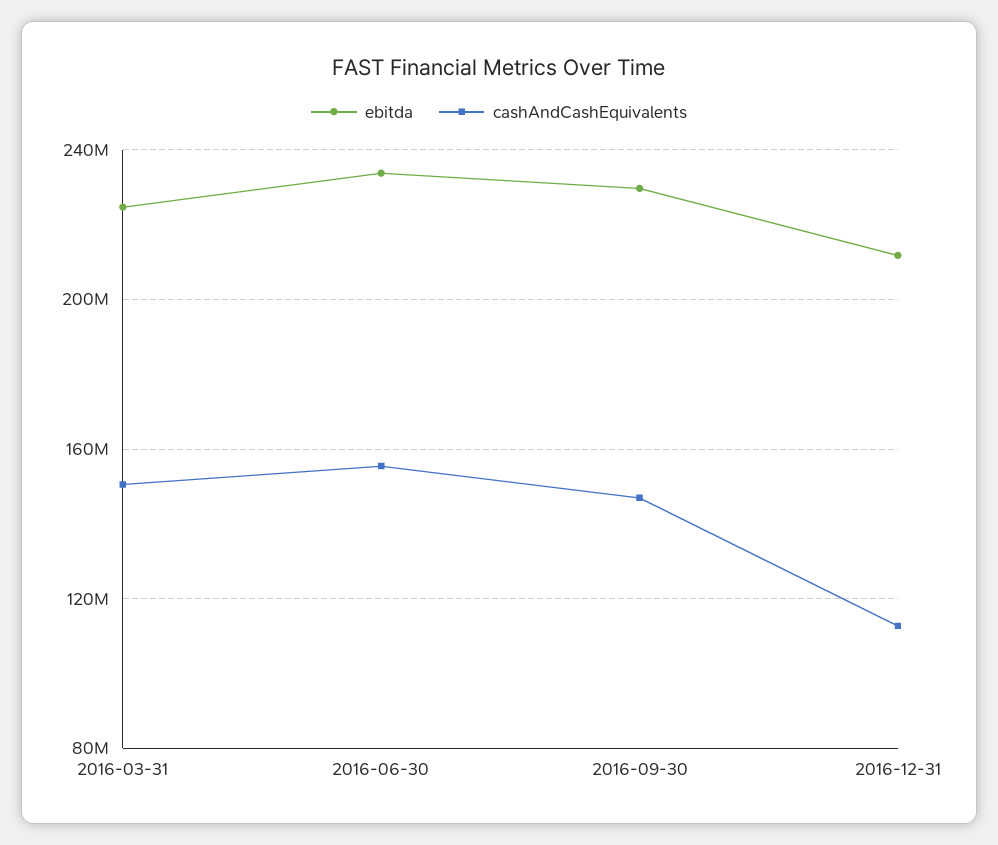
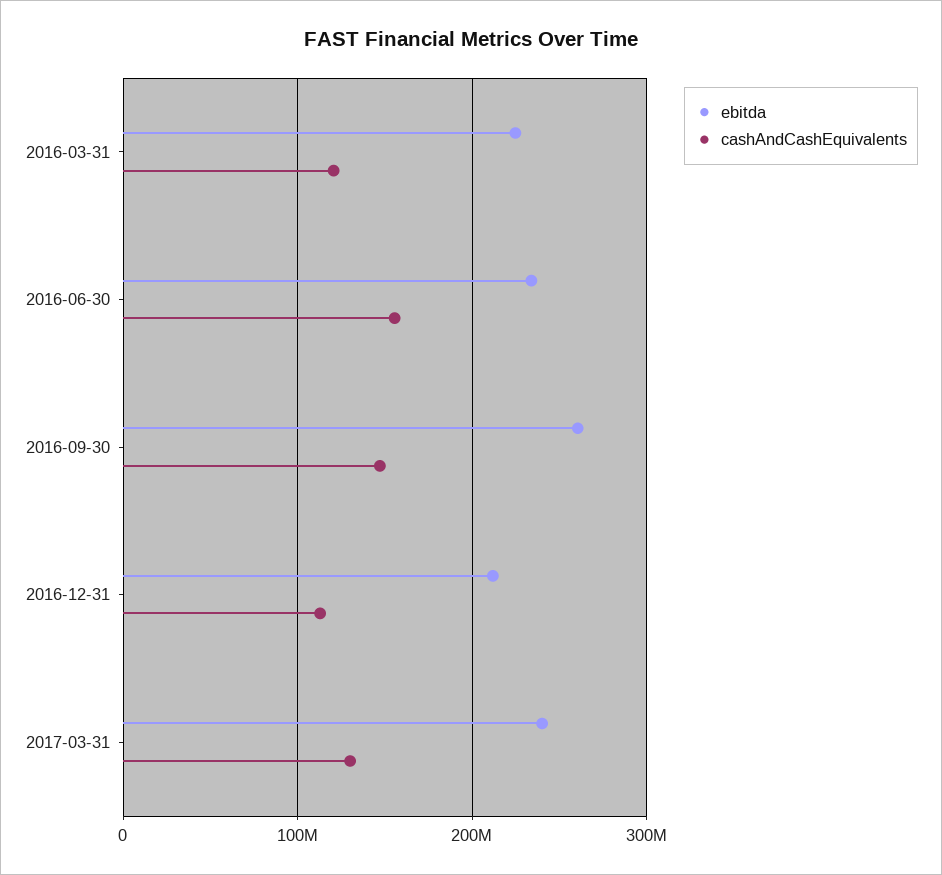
cashAndCashEquivalents, 2016-03-31: 150000000 -> 120000000
ebitda, 2016-09-30: 230000000 -> 260000000
ebitda, 2017-03-31: none -> 240000000
cashAndCashEquivalents, 2017-03-31: none -> 130000000

